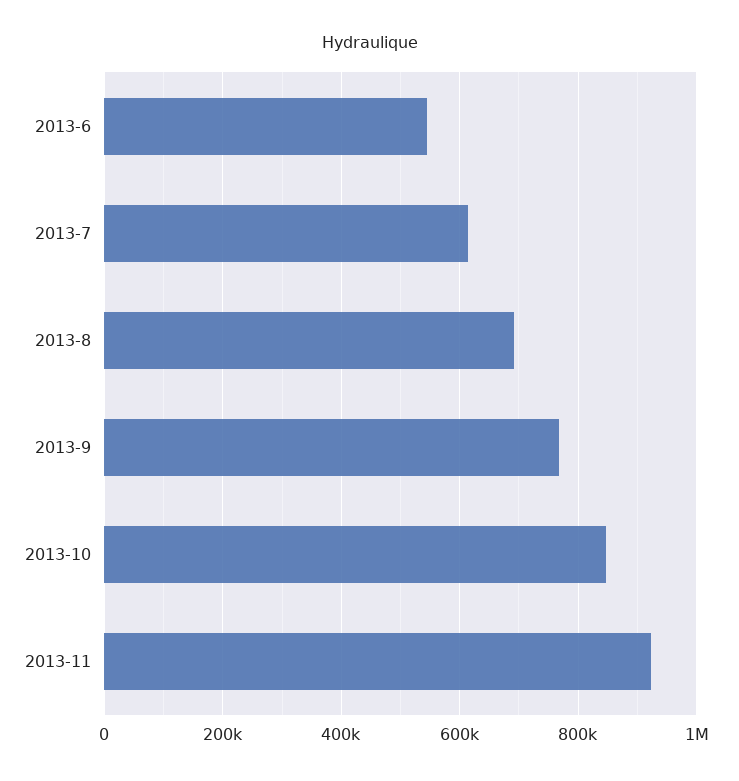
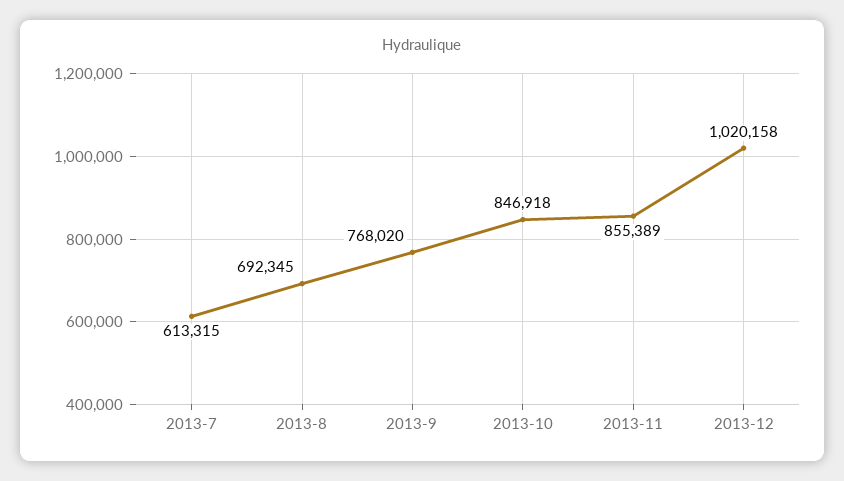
2013-6: 540000 -> none
2013-11: 920000 -> 855389
2013-12: none -> 1020158

